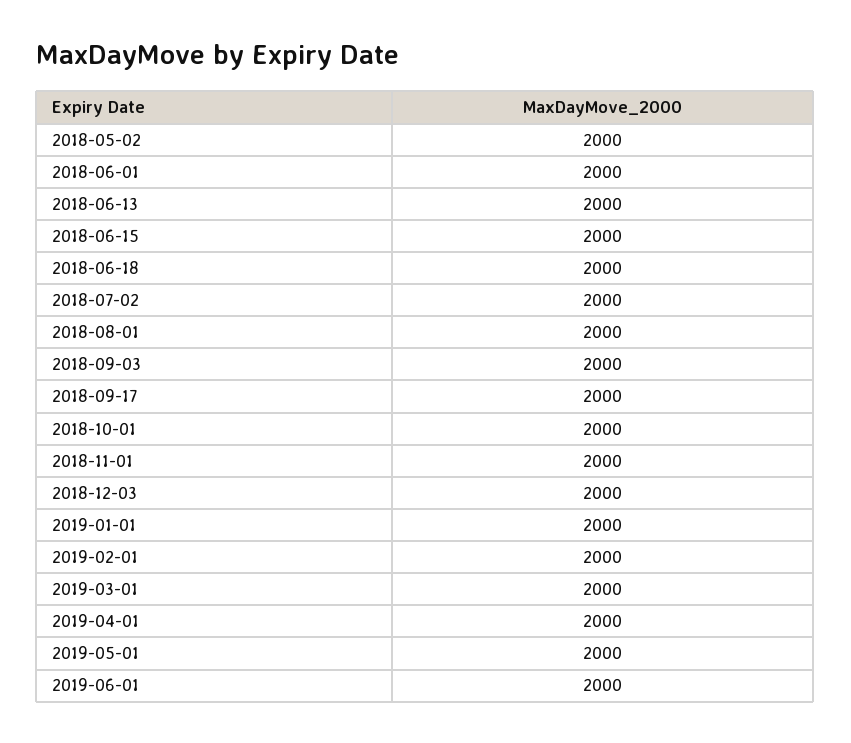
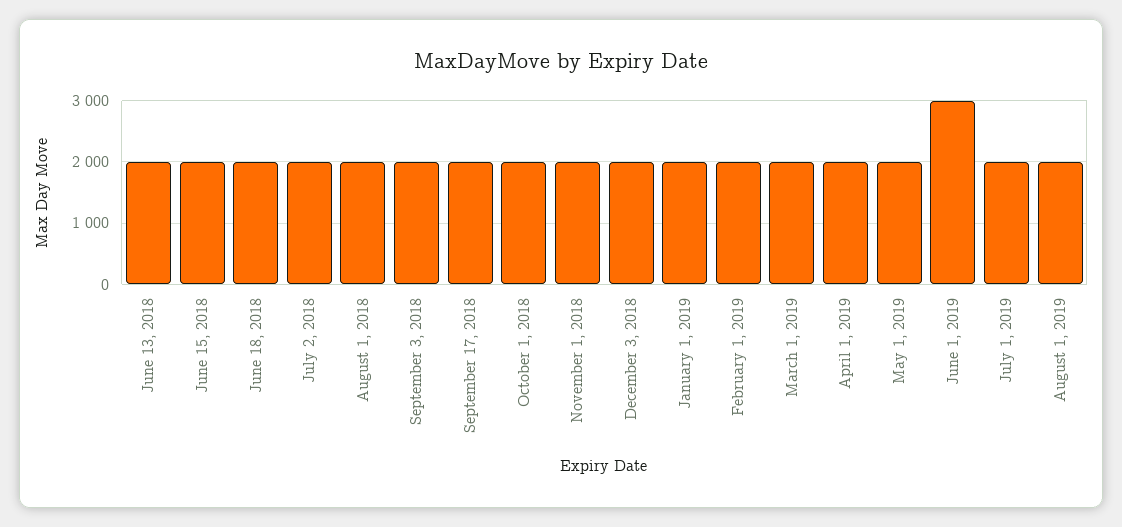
2018-05-02: 2000 -> none
2018-06-01: 2000 -> none
2019-06-01: 2000 -> 3000
July 1, 2019: none -> 2000
August 1, 2019: none -> 2000

